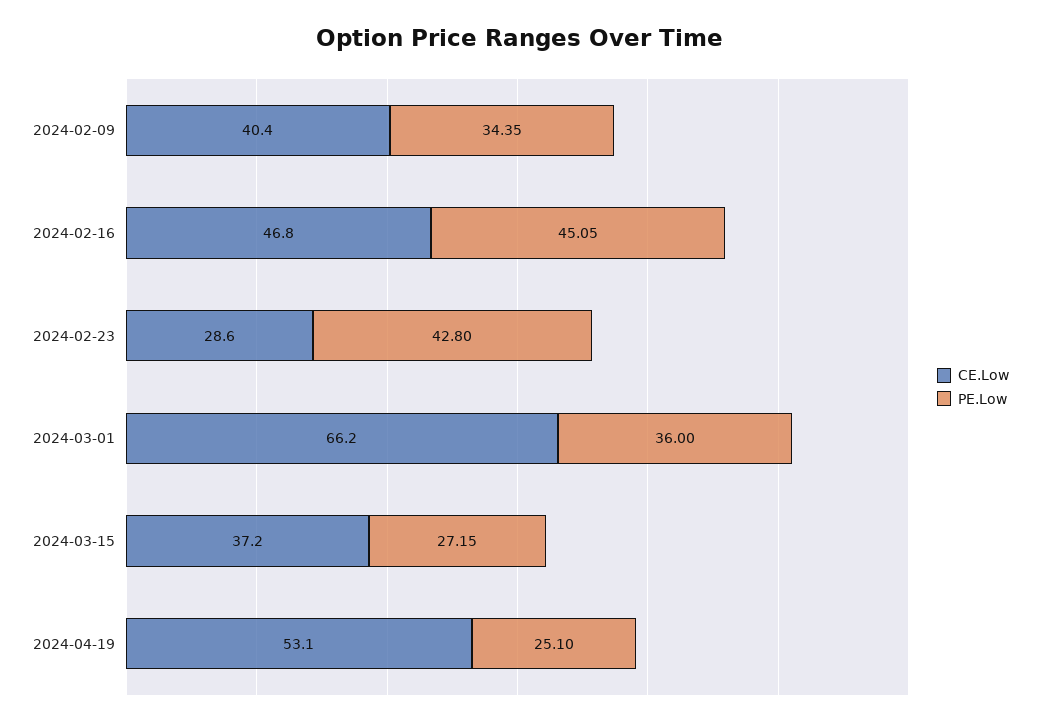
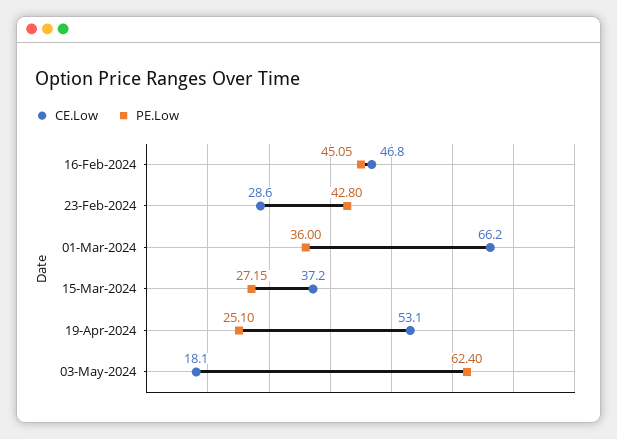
CE.Low, 2024-02-09: 40.4 -> none
PE.Low, 2024-02-09: 34.35 -> none
CE.Low, 03-May-2024: none -> 18.1
PE.Low, 03-May-2024: none -> 62.4

